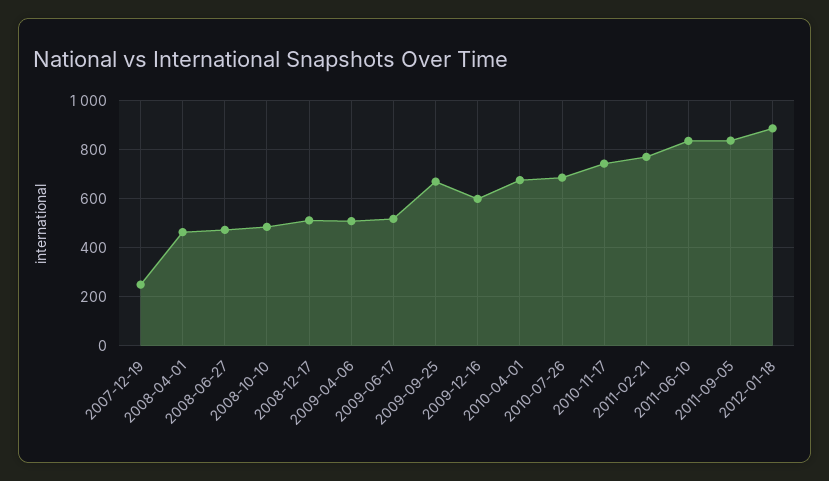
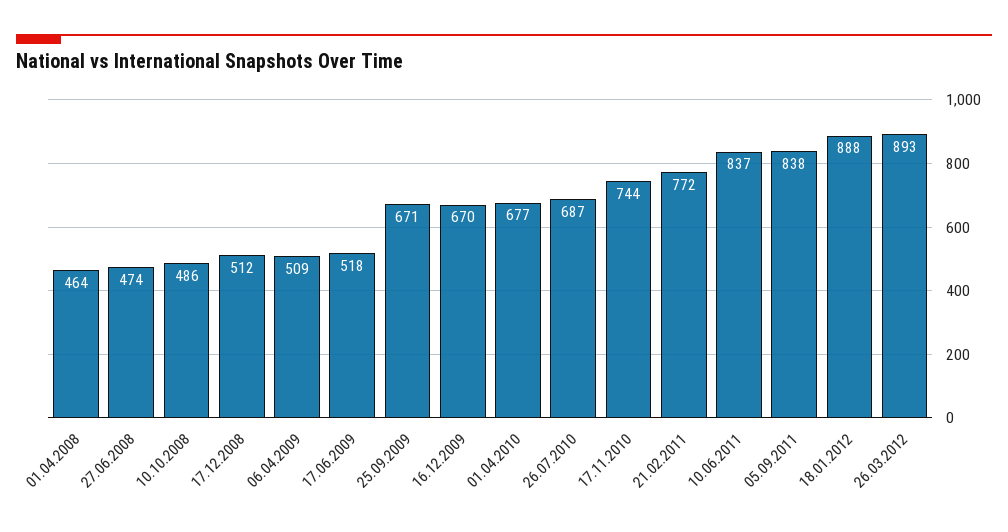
2007-12-19: 250 -> none
2009-12-16: 600 -> 670
26.03.2012: none -> 893

